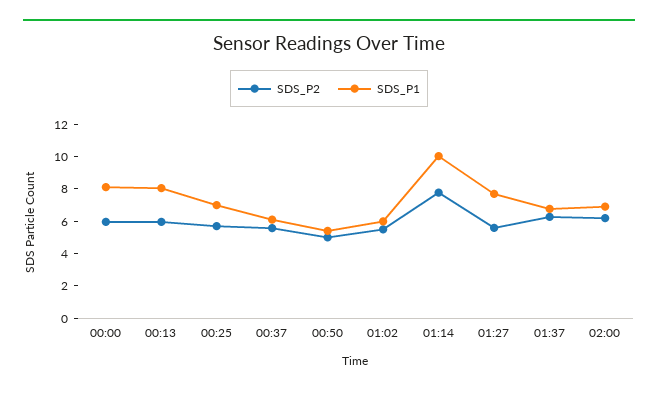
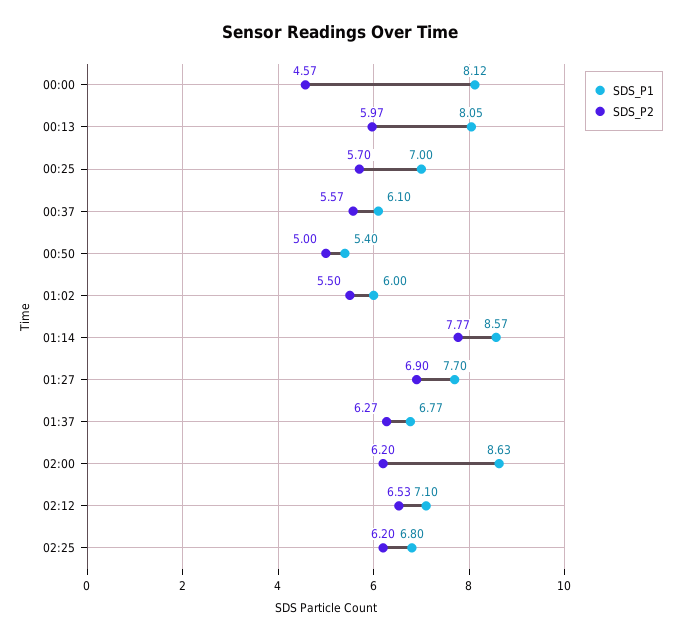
SDS_P2, 00:00: 6 -> 4.57
SDS_P1, 01:14: 10 -> 8.57
SDS_P2, 01:27: 5.5 -> 6.9
SDS_P1, 02:00: 7 -> 8.63
SDS_P1, 02:12: none -> 7.1
SDS_P2, 02:12: none -> 6.53
SDS_P1, 02:25: none -> 6.8
SDS_P2, 02:25: none -> 6.2

